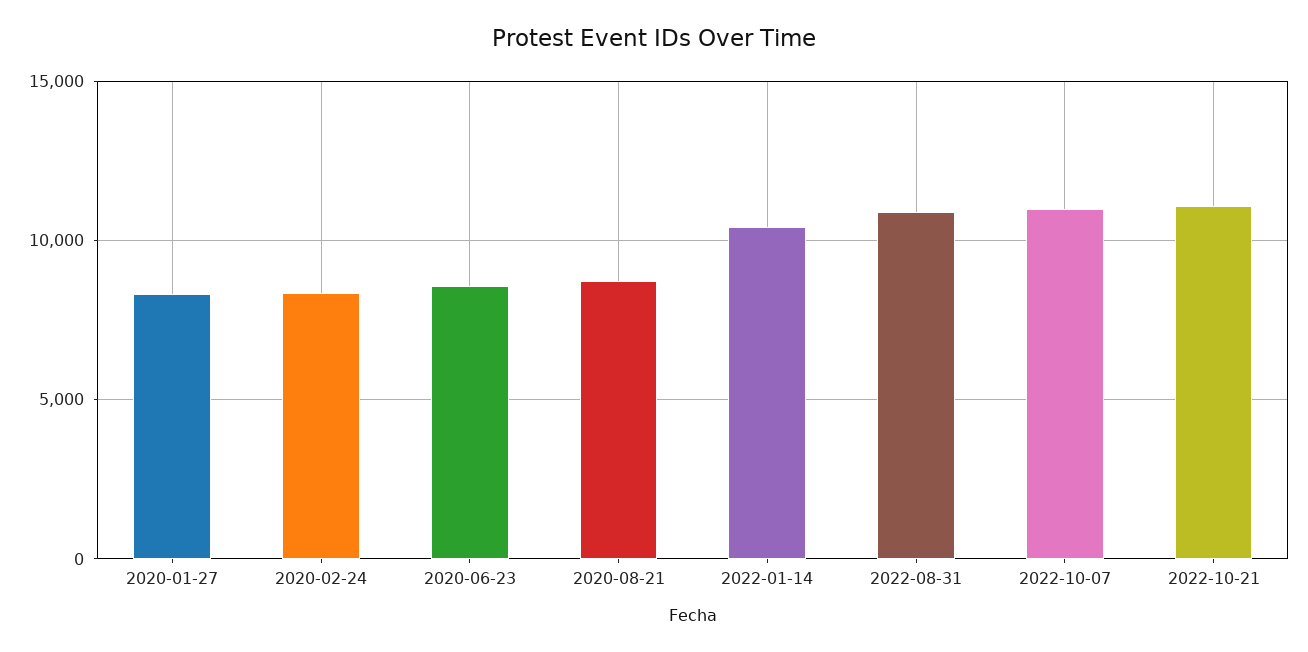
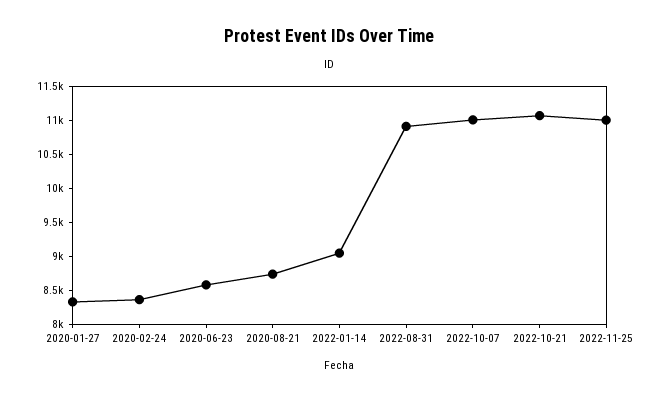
2022-01-14: 10500 -> 9000
2022-11-25: none -> 11000

